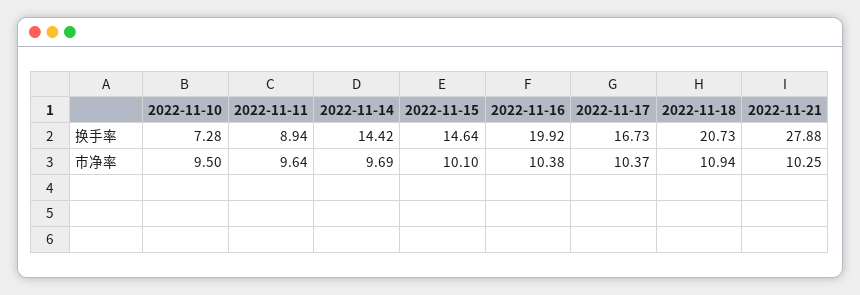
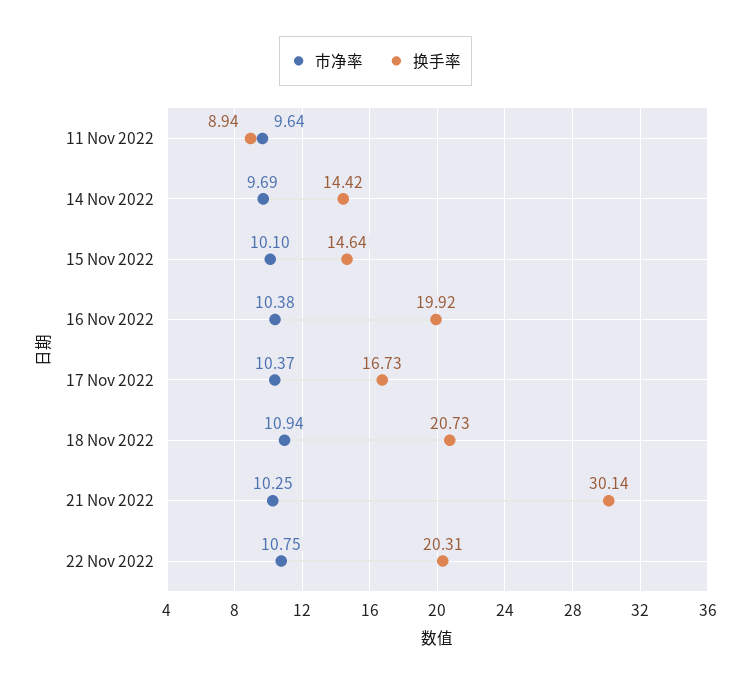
换手率, 2022-11-10: 7.28 -> none
换手率, 2022-11-21: 27.88 -> 30.14
市净率, 2022-11-10: 9.5 -> none
市净率, 22 Nov 2022: none -> 10.75
换手率, 22 Nov 2022: none -> 20.31

